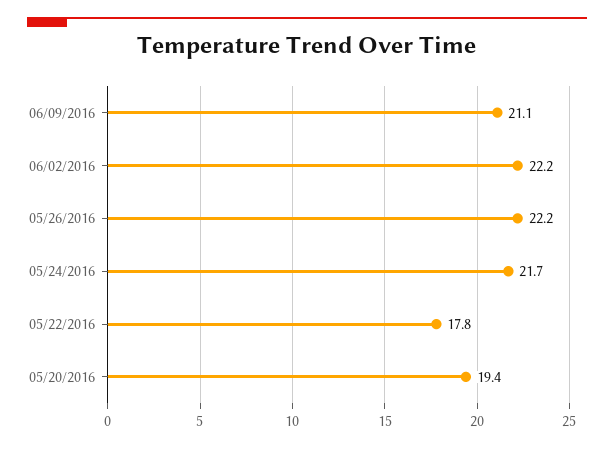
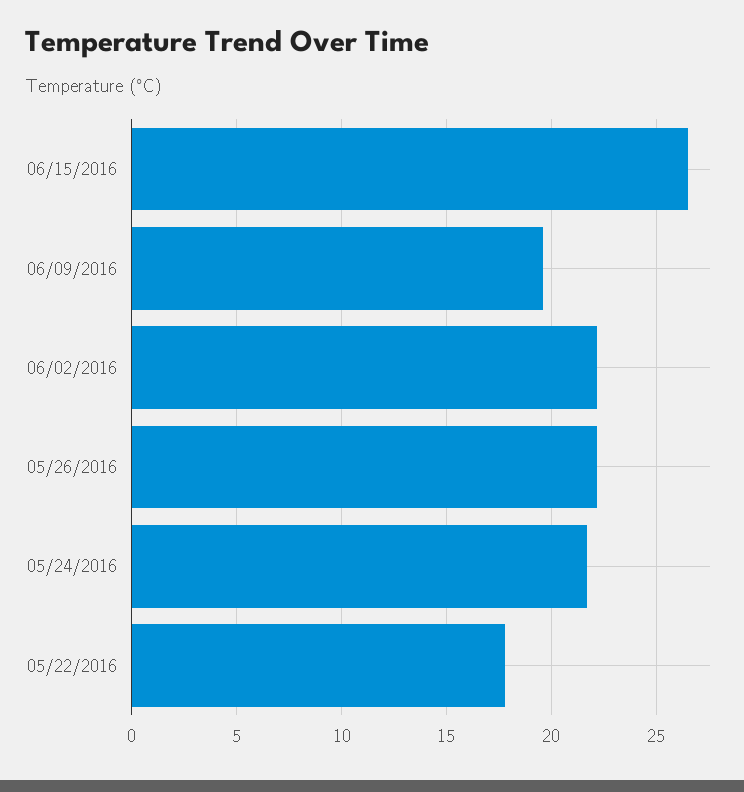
06/09/2016: 21.1 -> 19.5
05/20/2016: 19.4 -> none
06/15/2016: none -> 26.5

